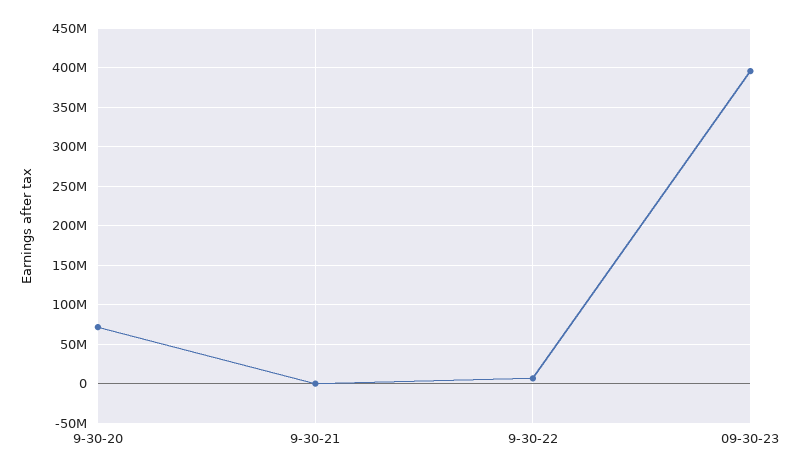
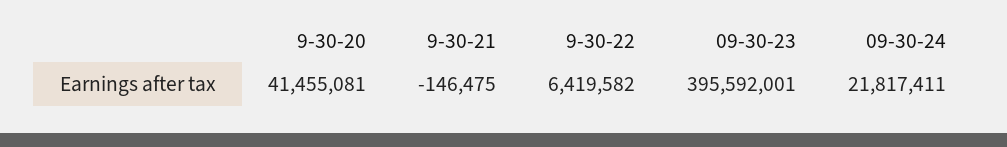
9-30-20: 70000000 -> 41455081
09-30-24: none -> 21817411

